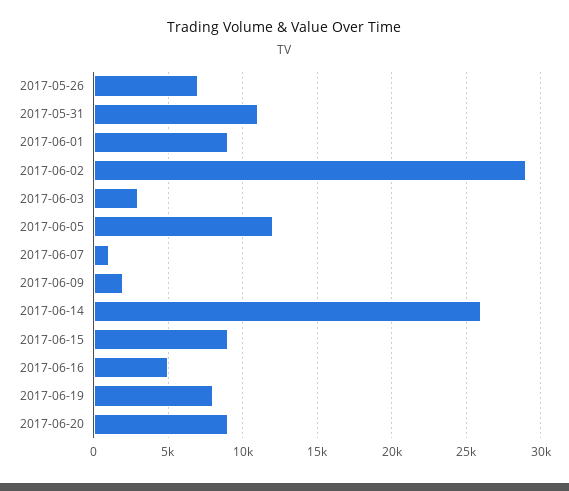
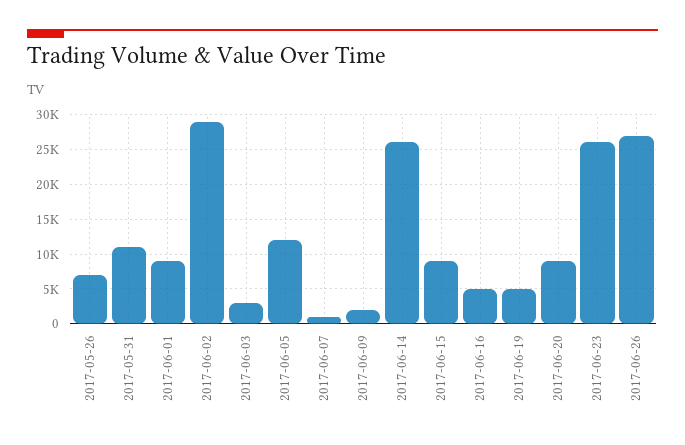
2017-06-19: 8000 -> 5000
2017-06-23: none -> 26000
2017-06-26: none -> 27000

